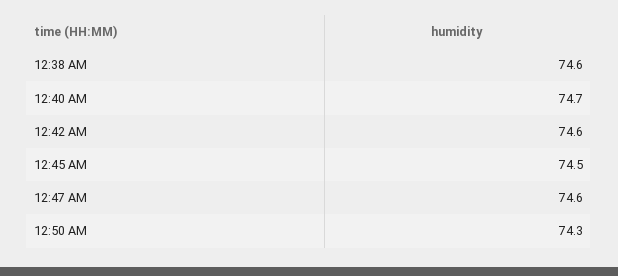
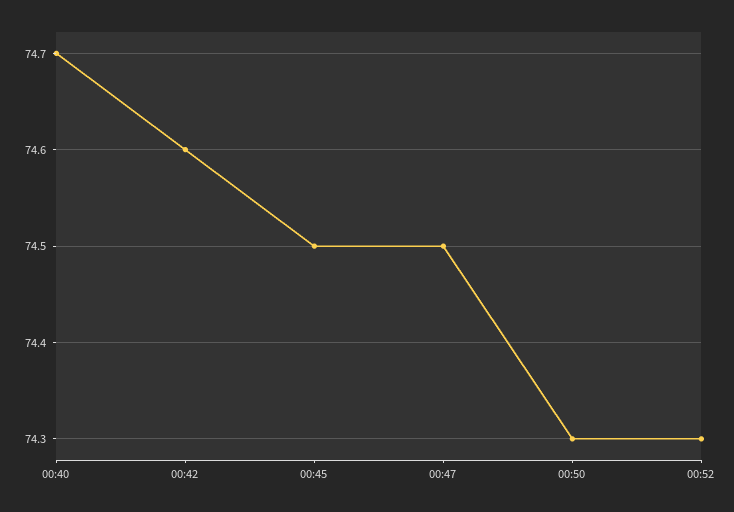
12:38 AM: 74.6 -> none
12:47 AM: 74.6 -> 74.5
00:52: none -> 74.3

